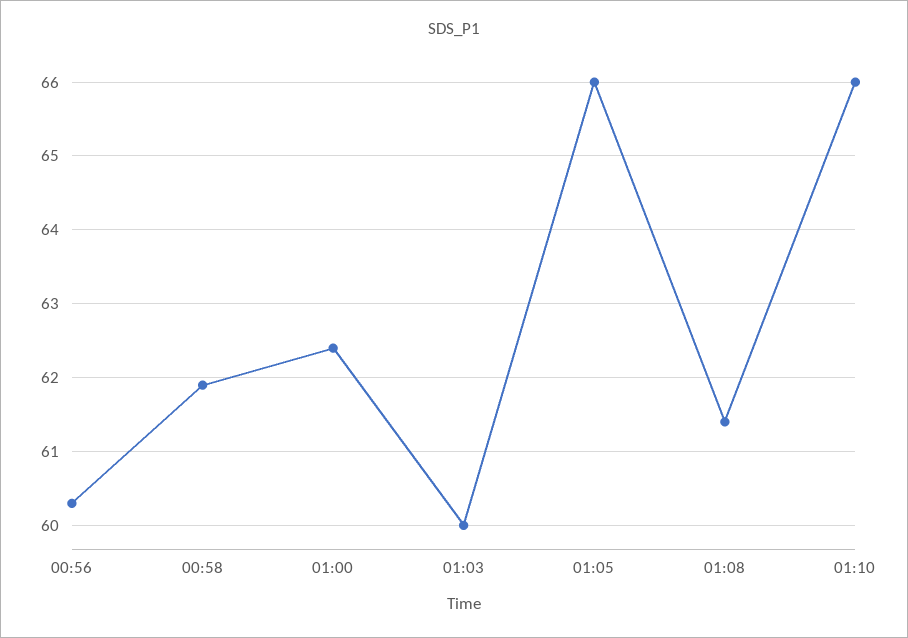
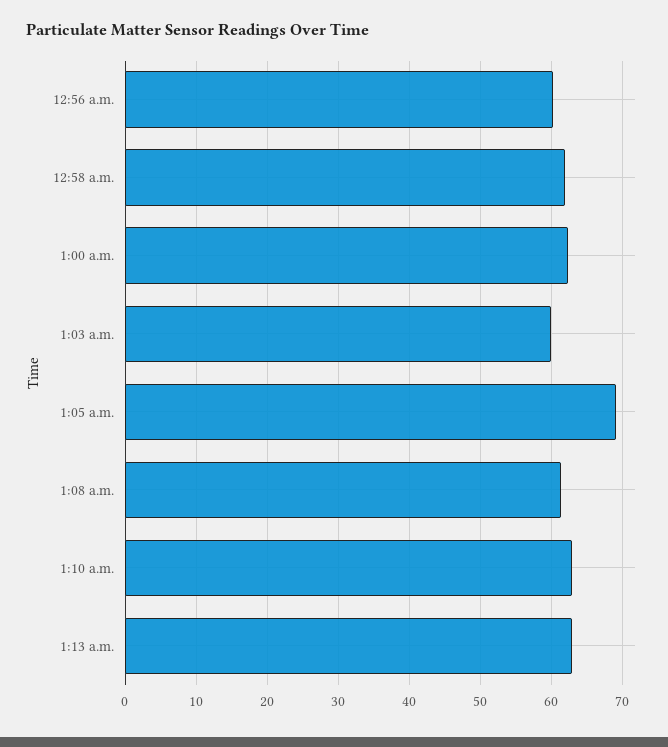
01:05: 66 -> 69
01:10: 66 -> 63
1:13 a.m.: none -> 63

